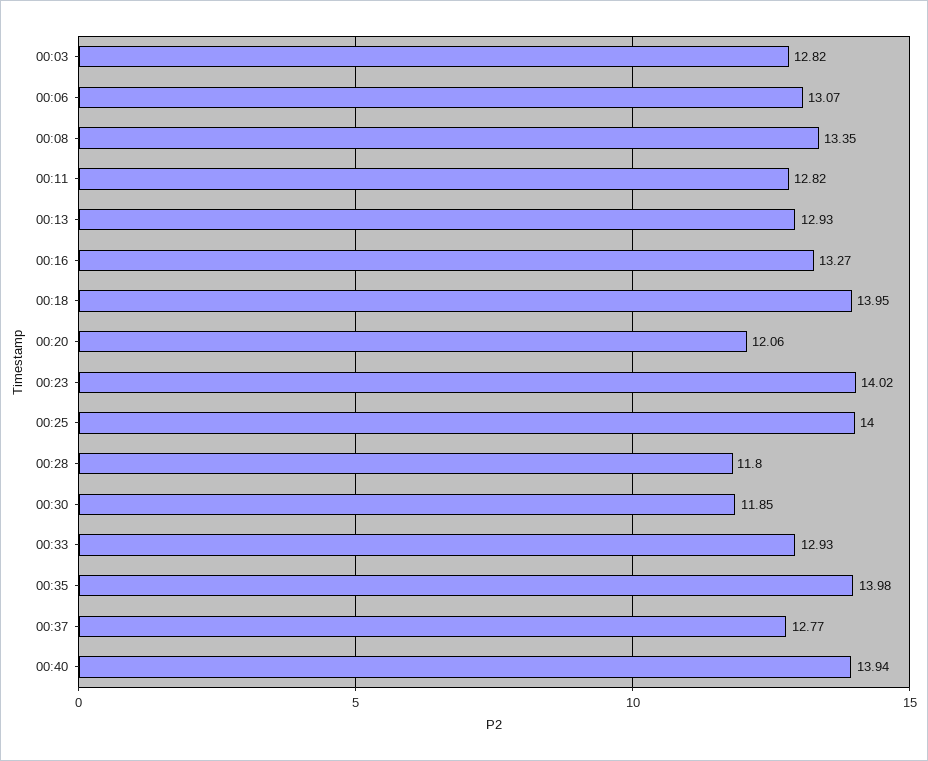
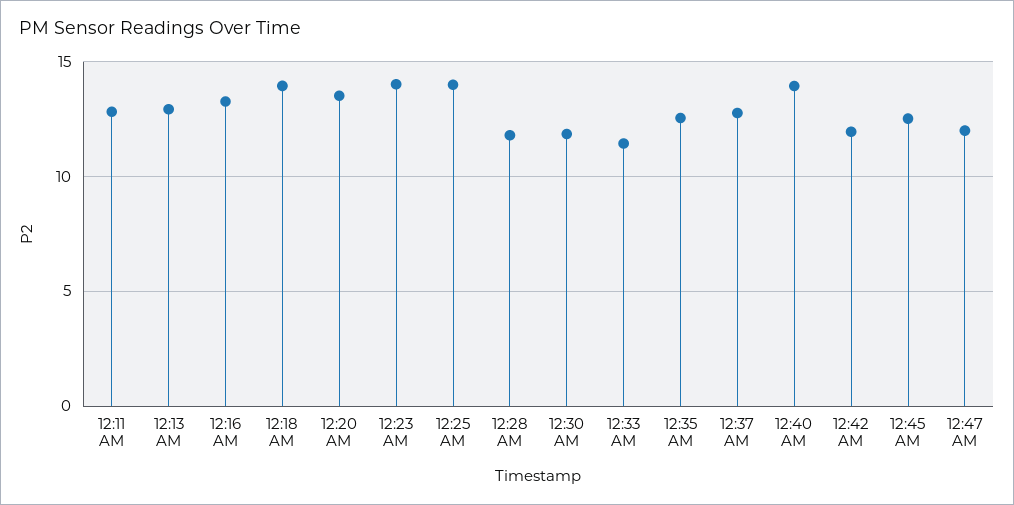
00:03: 12.82 -> none
00:06: 13.07 -> none
00:08: 13.35 -> none
00:20: 12.06 -> 13.5
00:33: 12.93 -> 11.5
00:35: 13.98 -> 12.5
12:42 AM: none -> 12
12:45 AM: none -> 12.5
12:47 AM: none -> 12

